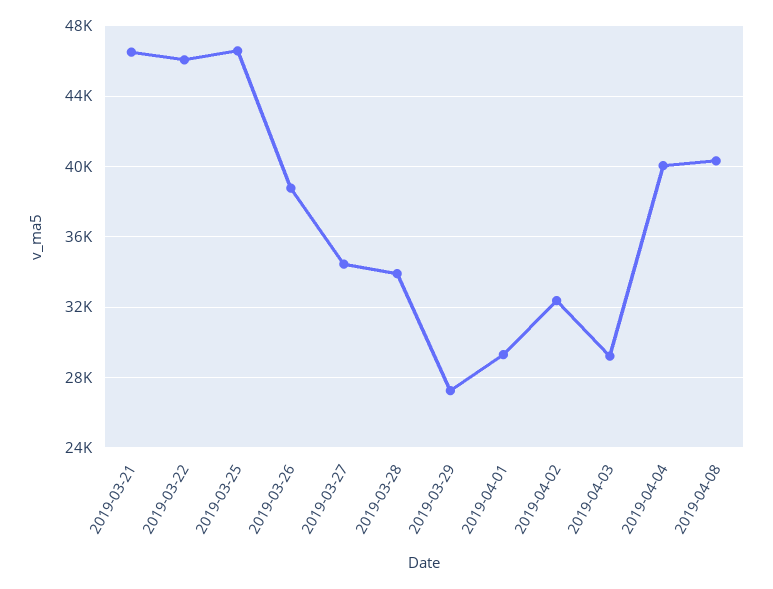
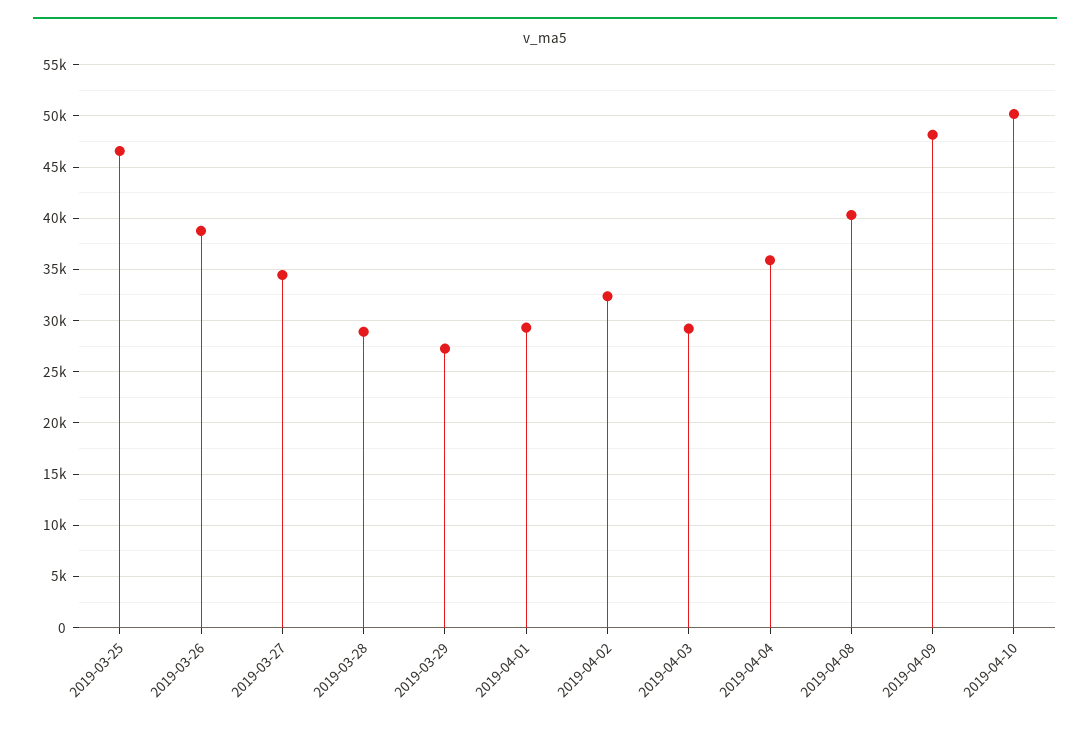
2019-03-21: 46500 -> none
2019-03-22: 46000 -> none
2019-03-28: 34000 -> 29000
2019-04-04: 40000 -> 36000
2019-04-09: none -> 48000
2019-04-10: none -> 50000

